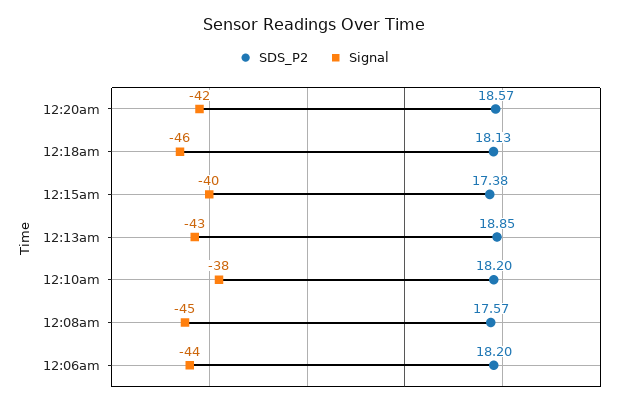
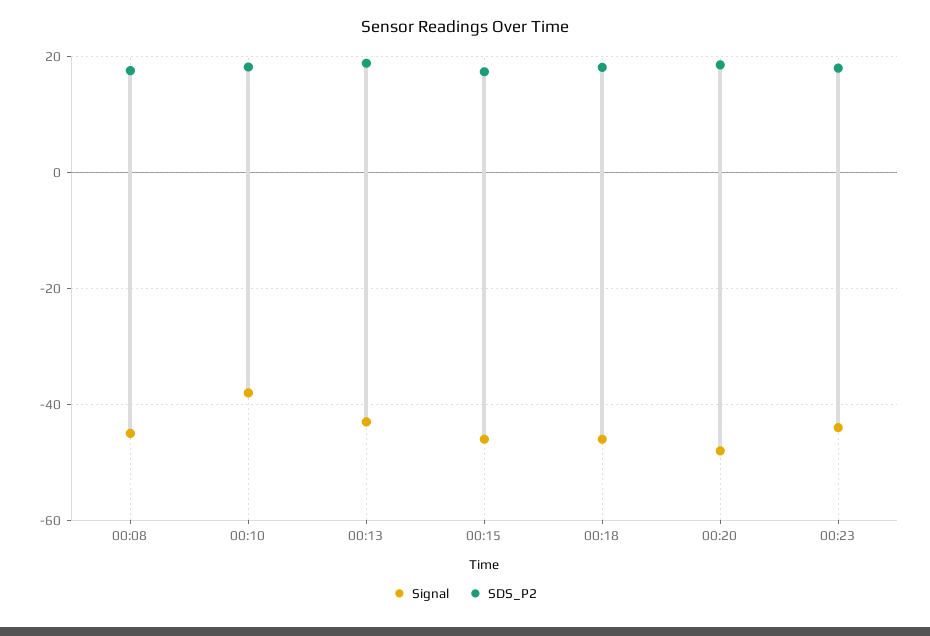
Signal, 12:20am: -42 -> -48
Signal, 12:15am: -40 -> -46
SDS_P2, 12:06am: 18.2 -> none
Signal, 12:06am: -44 -> none
Signal, 00:23: none -> -44
SDS_P2, 00:23: none -> 18

